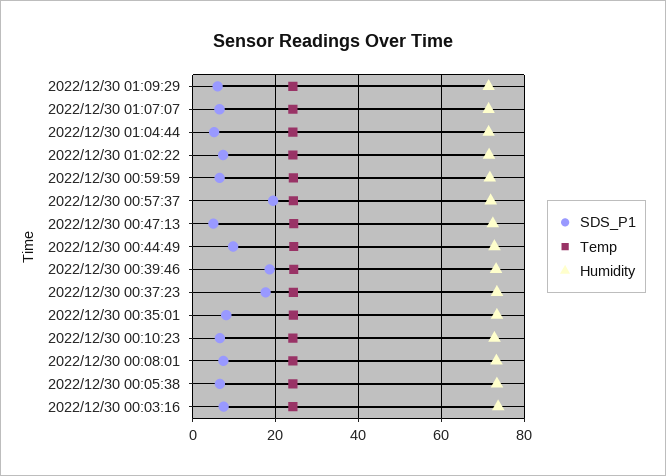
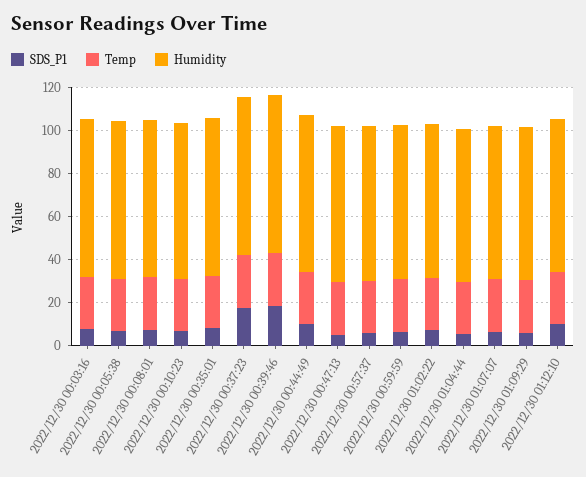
SDS_P1, 2022/12/30 00:57:37: 20 -> 5
SDS_P1, 2022/12/30 01:12:10: none -> 10
Temp, 2022/12/30 01:12:10: none -> 25
Humidity, 2022/12/30 01:12:10: none -> 70

